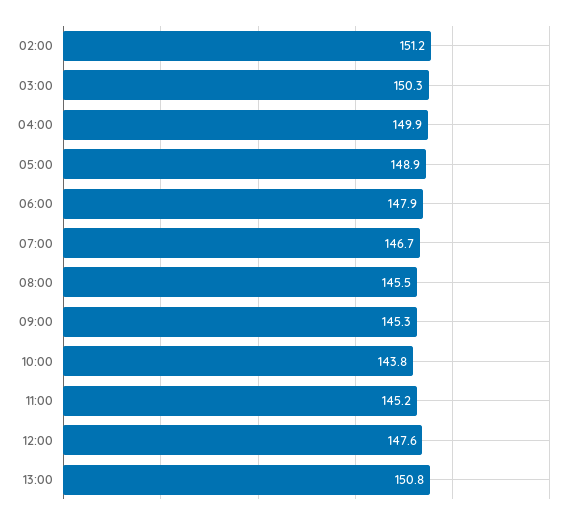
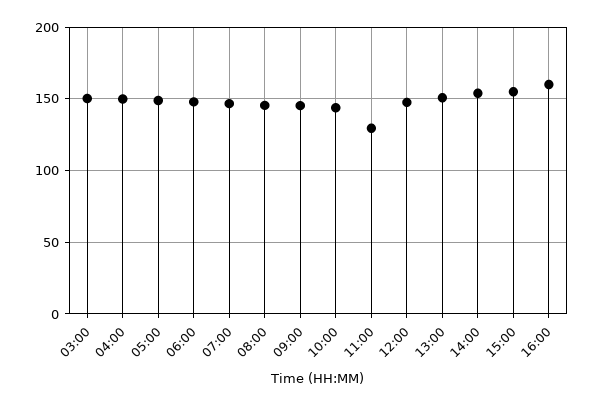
02:00: 151.2 -> none
11:00: 145.2 -> 130
14:00: none -> 155
15:00: none -> 155
16:00: none -> 160

